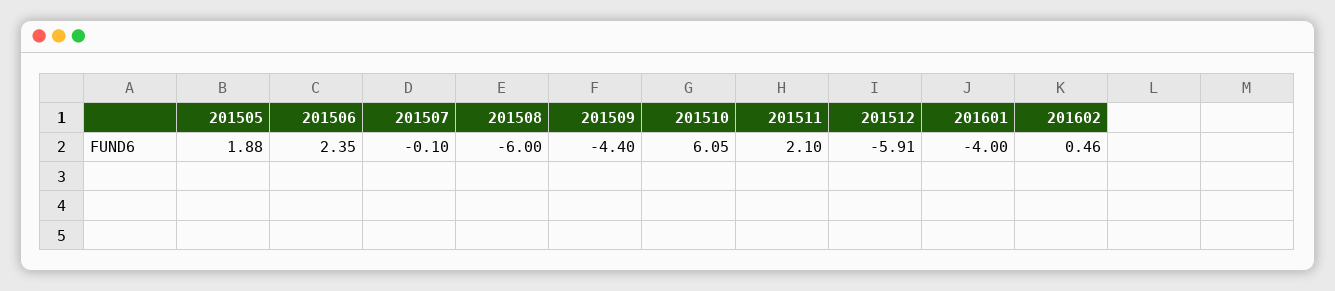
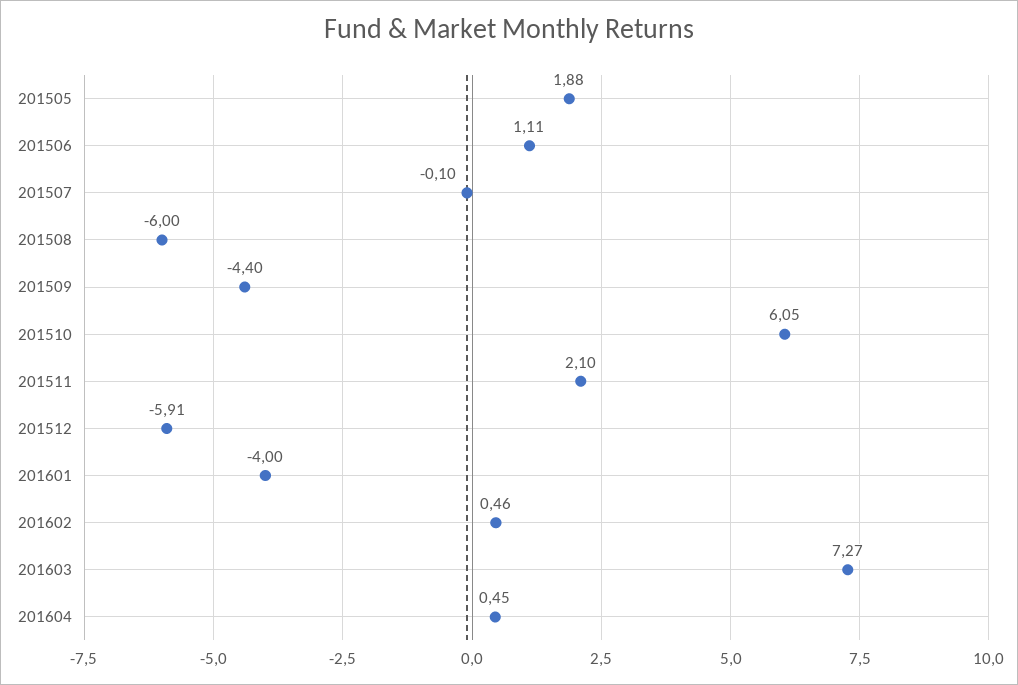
201506: 2.35 -> 1.11
201603: none -> 7.27
201604: none -> 0.45

